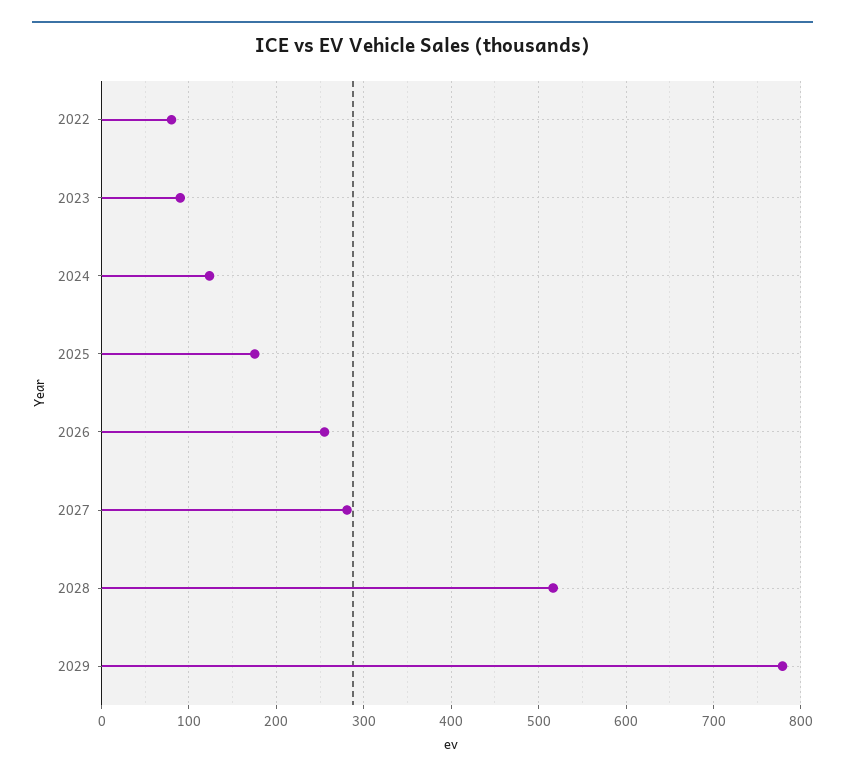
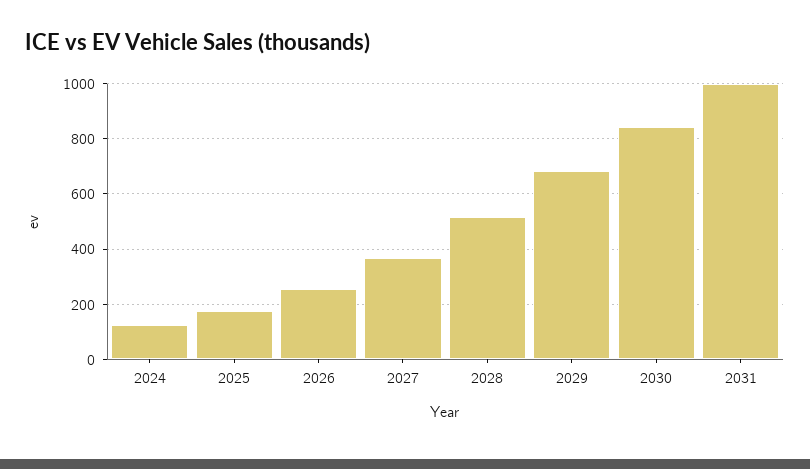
2022: 80 -> none
2023: 90 -> none
2027: 280 -> 375
2029: 780 -> 675
2030: none -> 850
2031: none -> 1000

